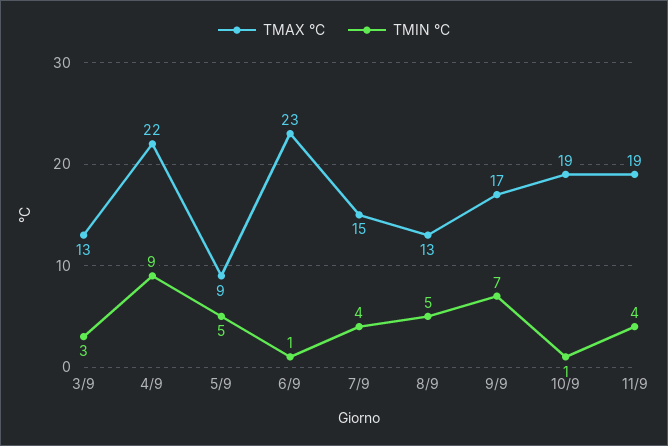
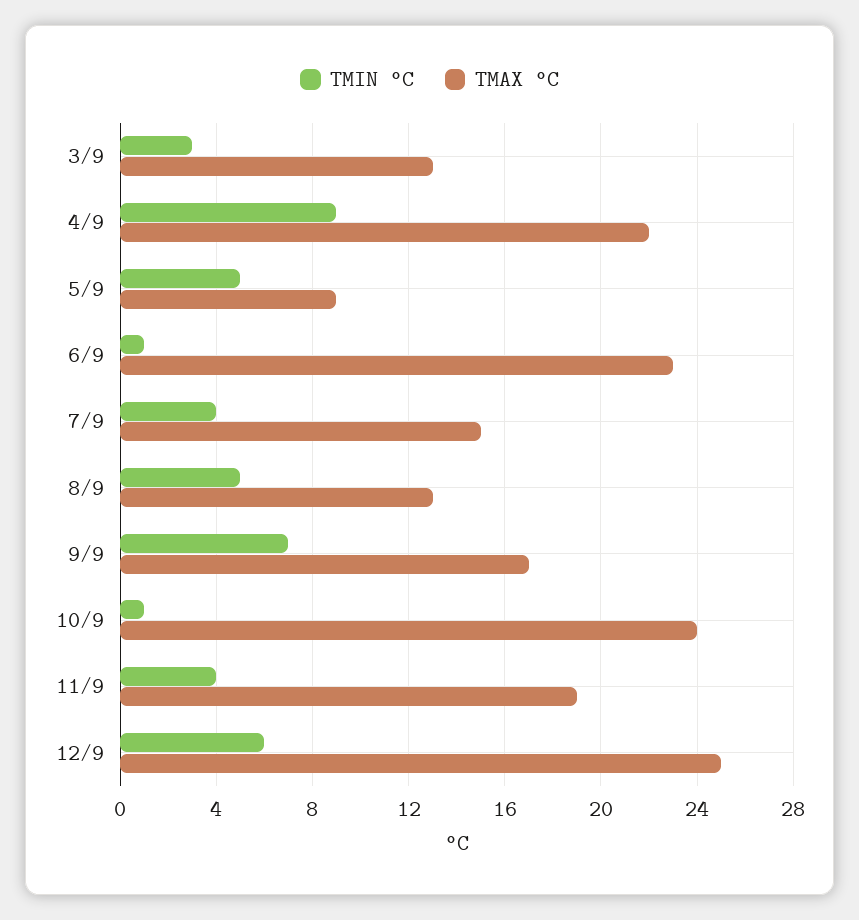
TMAX °C, 10/9: 19 -> 24
TMIN °C, 12/9: none -> 6
TMAX °C, 12/9: none -> 25

